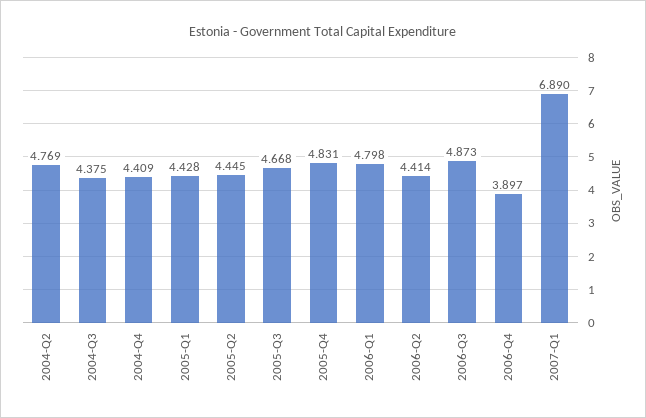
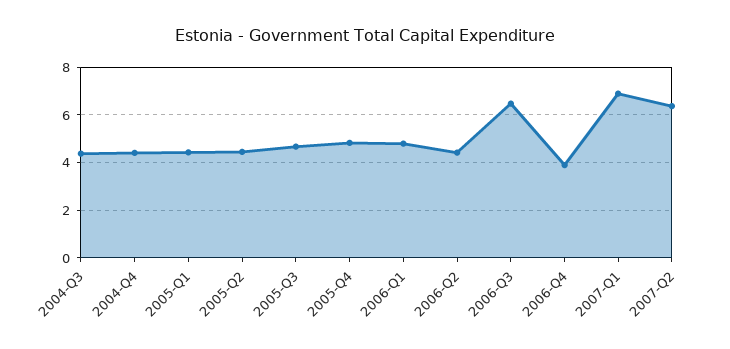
2004-Q2: 4.769 -> none
2006-Q3: 4.873 -> 6.5
2007-Q2: none -> 6.5

